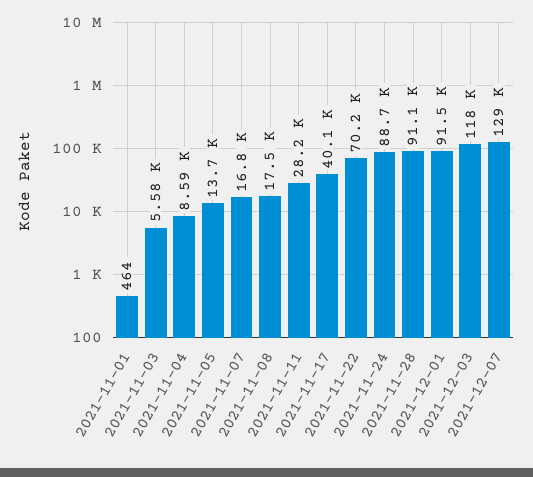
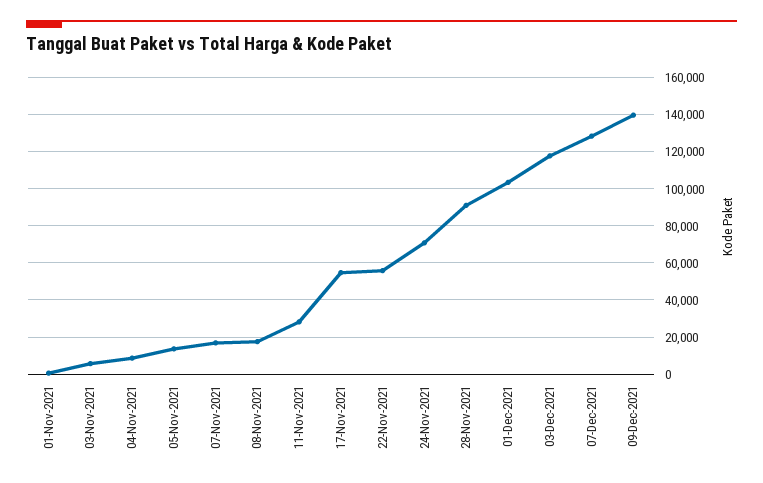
2021-11-17: 40100 -> 55000
2021-11-22: 70200 -> 55000
2021-11-24: 88700 -> 70000
2021-12-01: 91500 -> 105000
09-Dec-2021: none -> 140000

